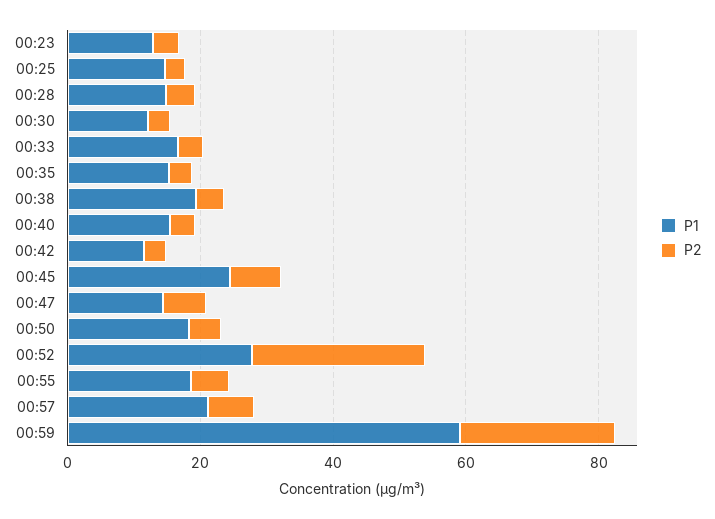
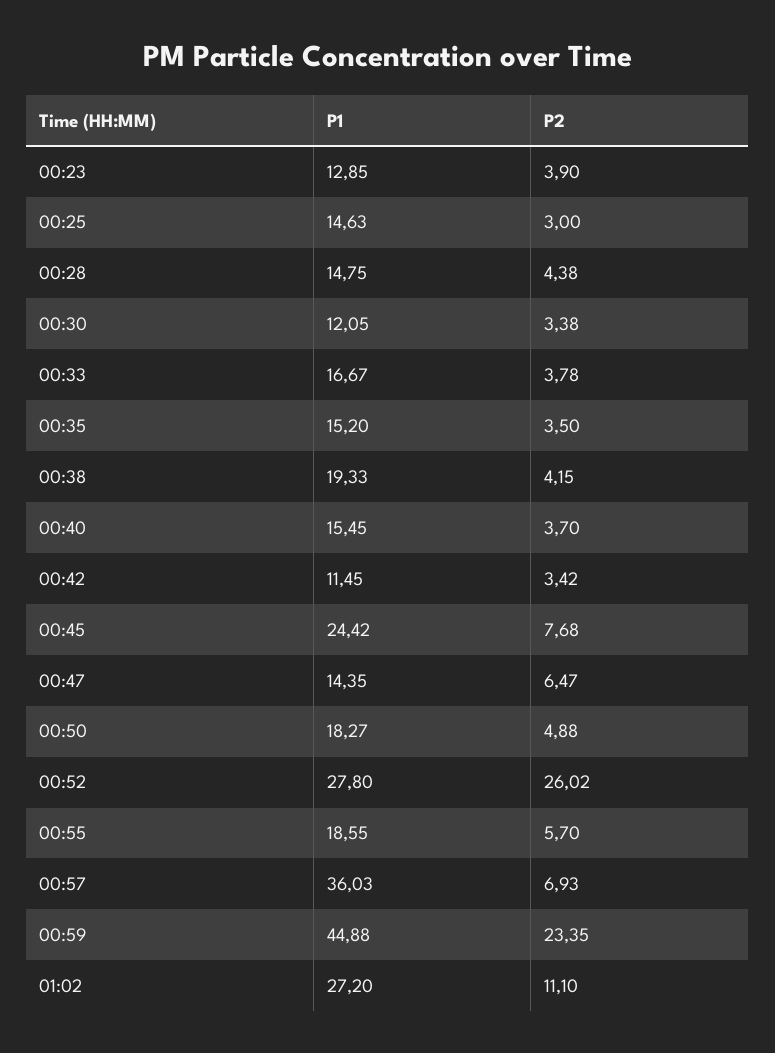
P1, 00:57: 20 -> 36.03
P1, 00:59: 60 -> 44.88
P1, 01:02: none -> 27.2
P2, 01:02: none -> 11.1

